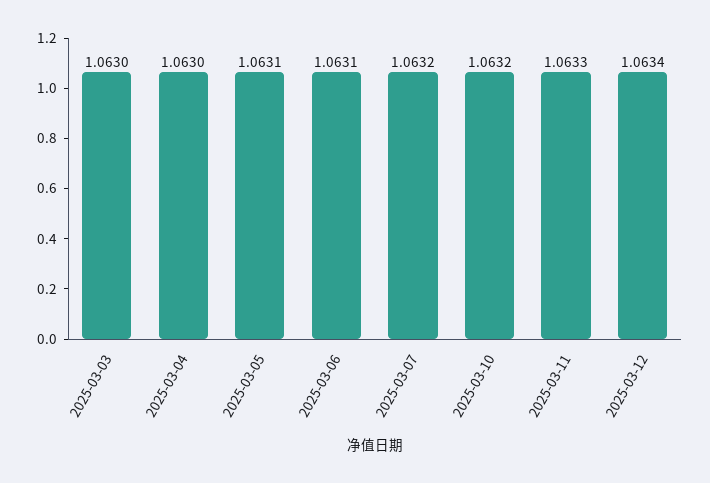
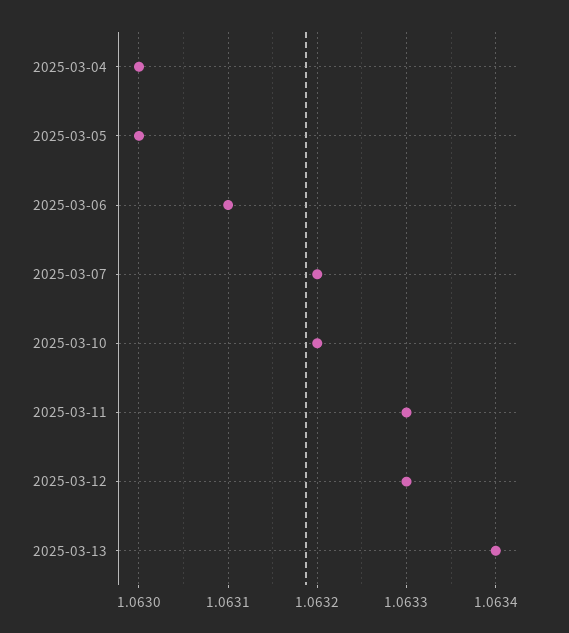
2025-03-03: 1.063 -> none
2025-03-05: 1.0631 -> 1.063
2025-03-12: 1.0634 -> 1.0633
2025-03-13: none -> 1.0634

